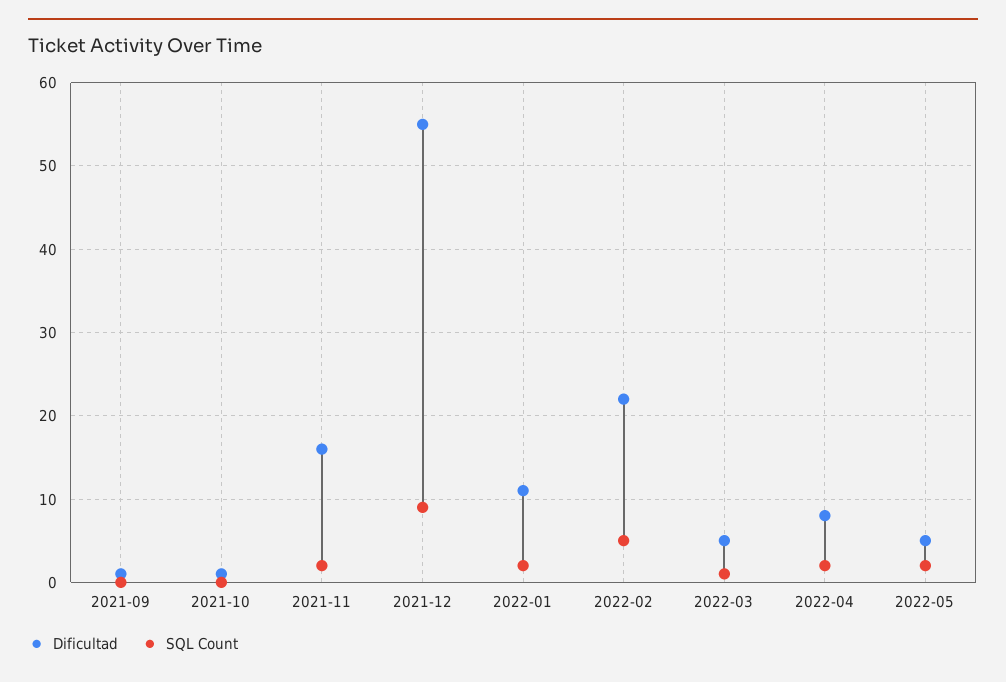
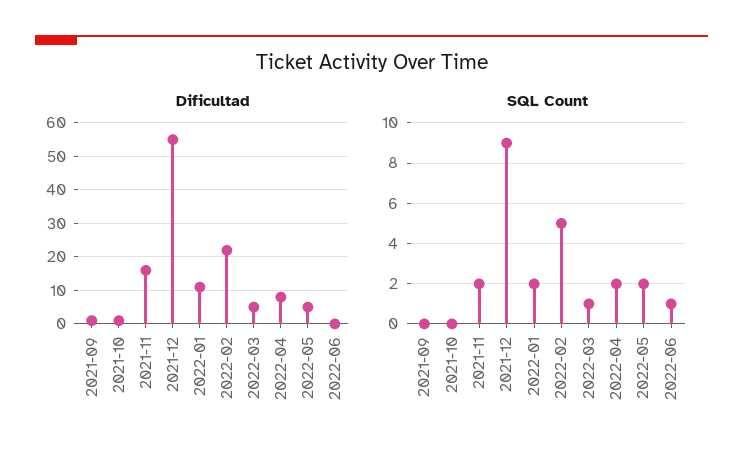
Dificultad, 2022-06: none -> 0
SQL Count, 2022-06: none -> 1

